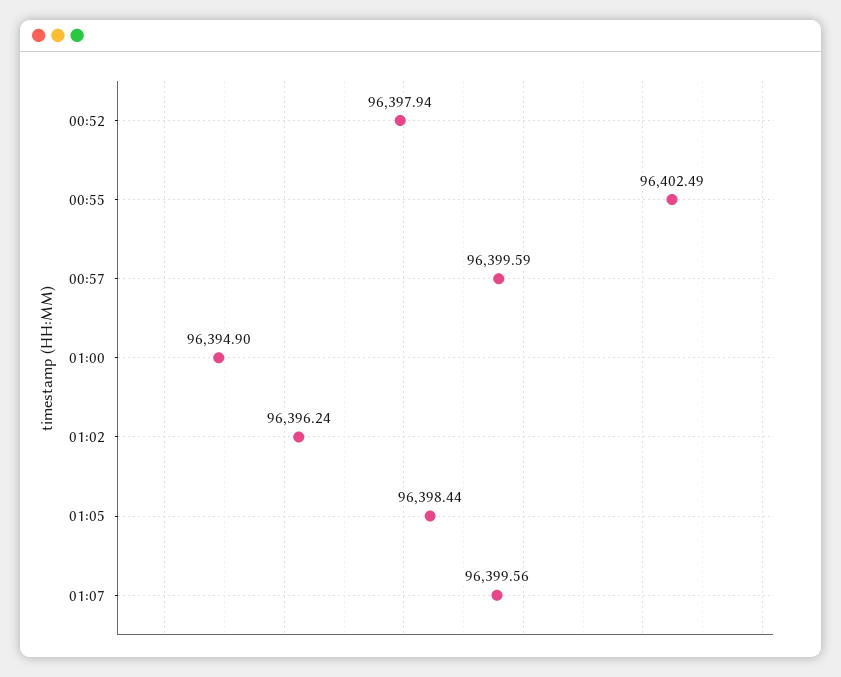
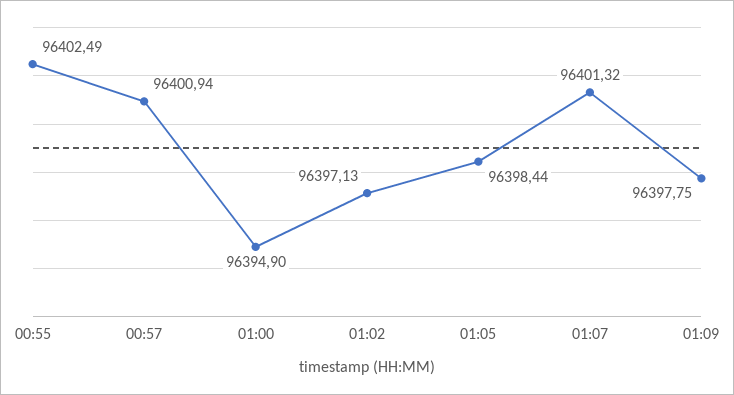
00:52: 96397.94 -> none
00:57: 96399.59 -> 96400.94
01:02: 96396.24 -> 96397.13
01:07: 96399.56 -> 96401.32
01:09: none -> 96397.75

